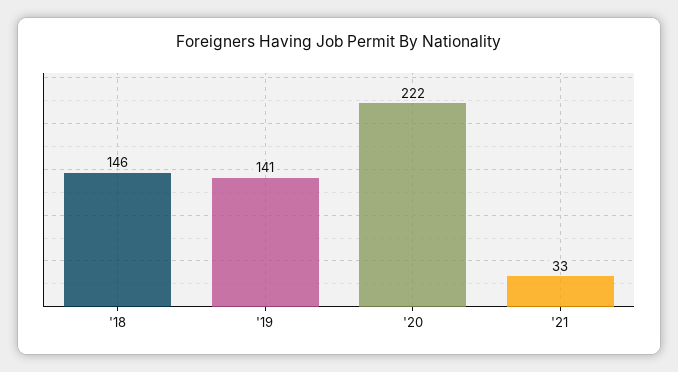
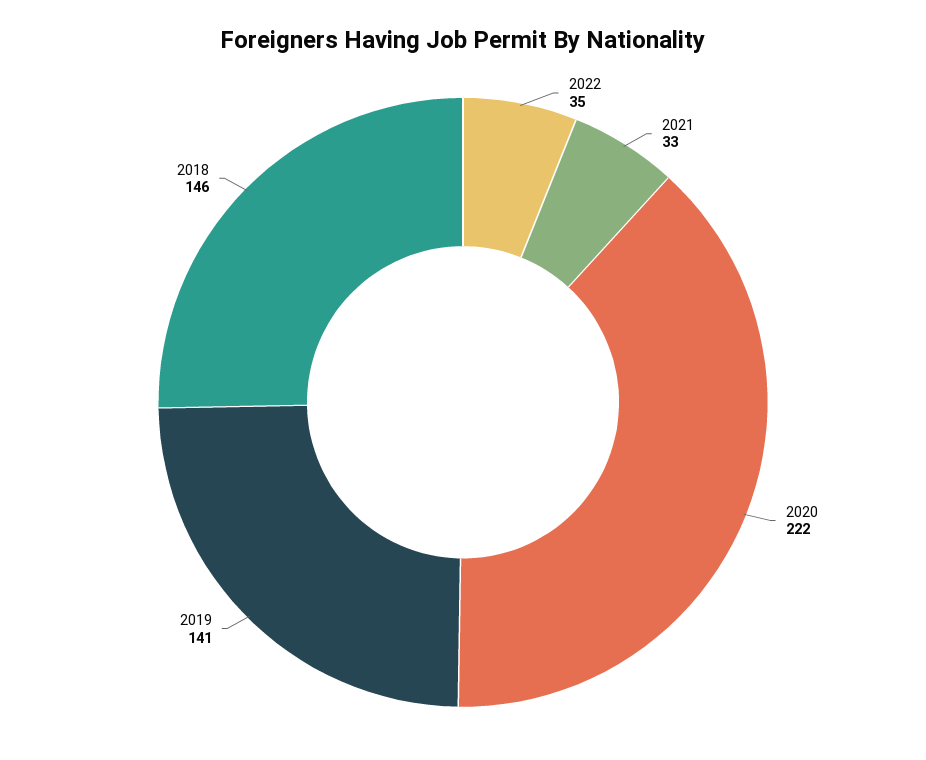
2022: none -> 35

